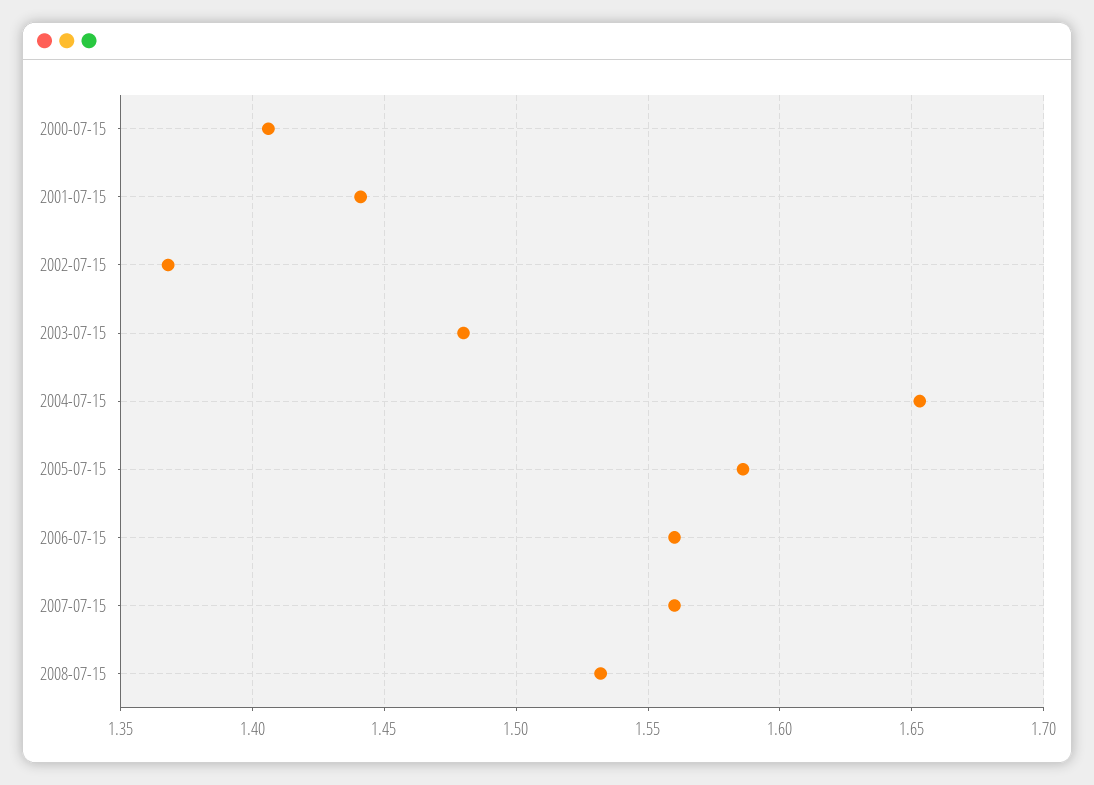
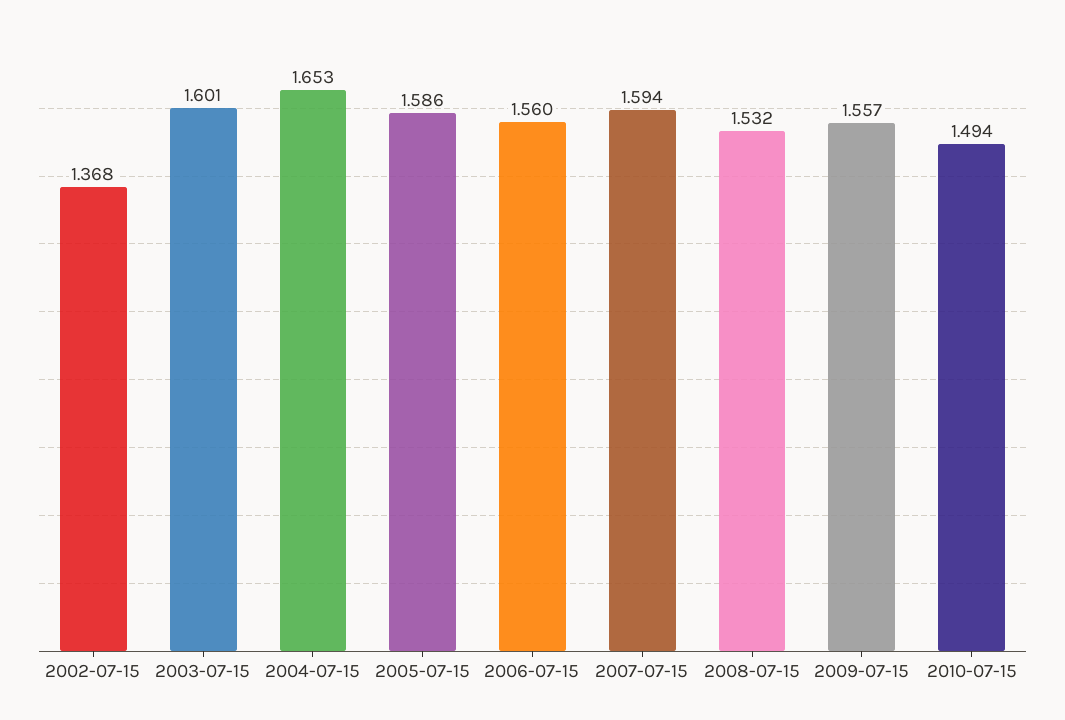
2000-07-15: 1.405 -> none
2001-07-15: 1.44 -> none
2003-07-15: 1.48 -> 1.601
2007-07-15: 1.56 -> 1.594
2009-07-15: none -> 1.557
2010-07-15: none -> 1.494

